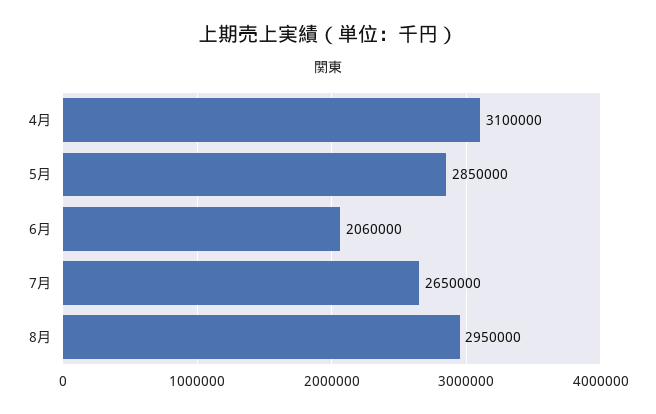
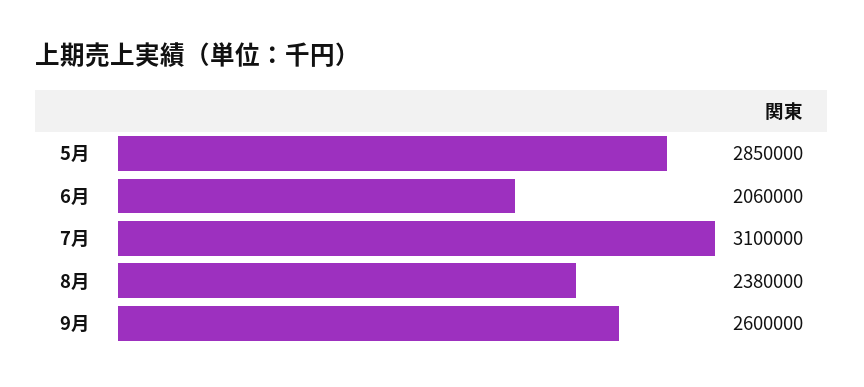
4月: 3100000 -> none
7月: 2650000 -> 3100000
8月: 2950000 -> 2380000
9月: none -> 2600000

